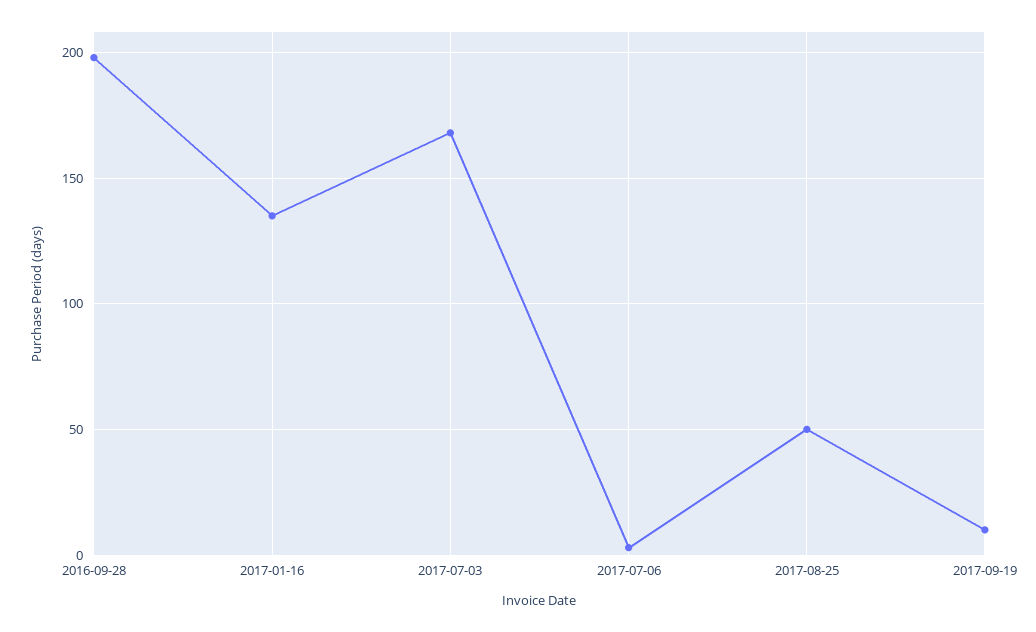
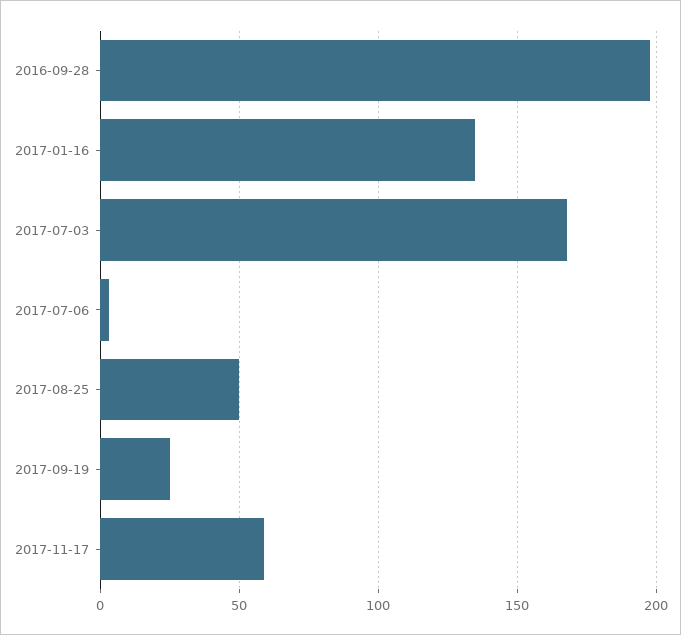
2017-09-19: 10 -> 25
2017-11-17: none -> 60

